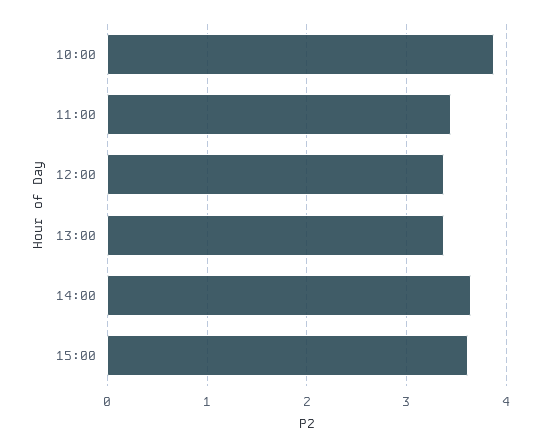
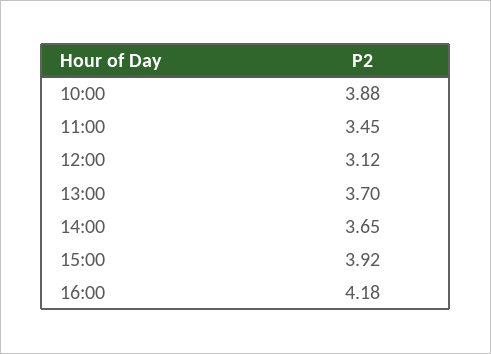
12:00: 3.4 -> 3.12
13:00: 3.4 -> 3.7
15:00: 3.6 -> 3.92
16:00: none -> 4.18

